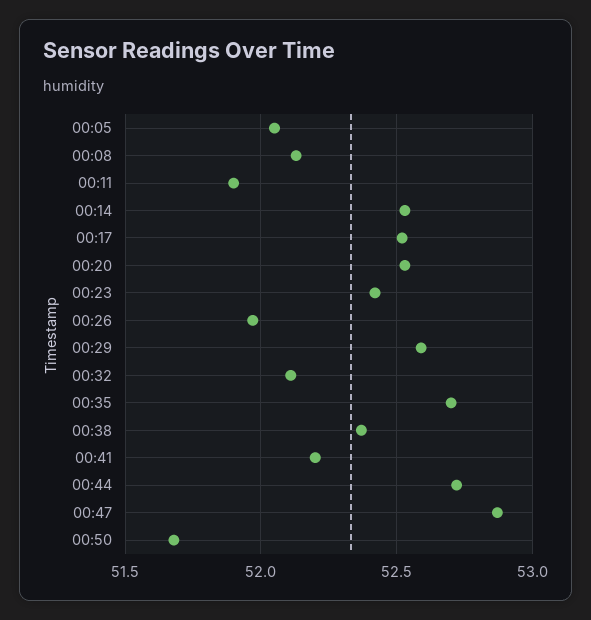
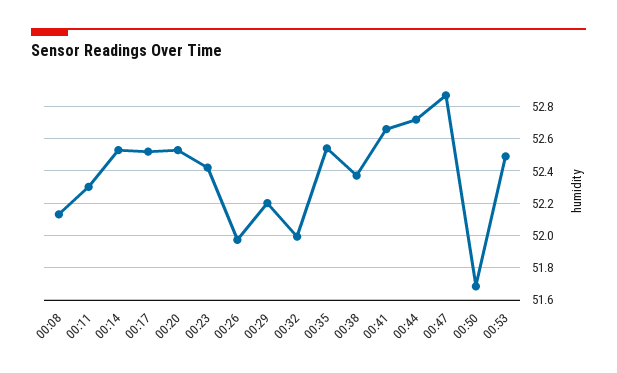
00:05: 52.05 -> none
00:11: 51.9 -> 52.3
00:29: 52.6 -> 52.2
00:32: 52.1 -> 52
00:35: 52.7 -> 52.55
00:41: 52.2 -> 52.65
00:53: none -> 52.5

